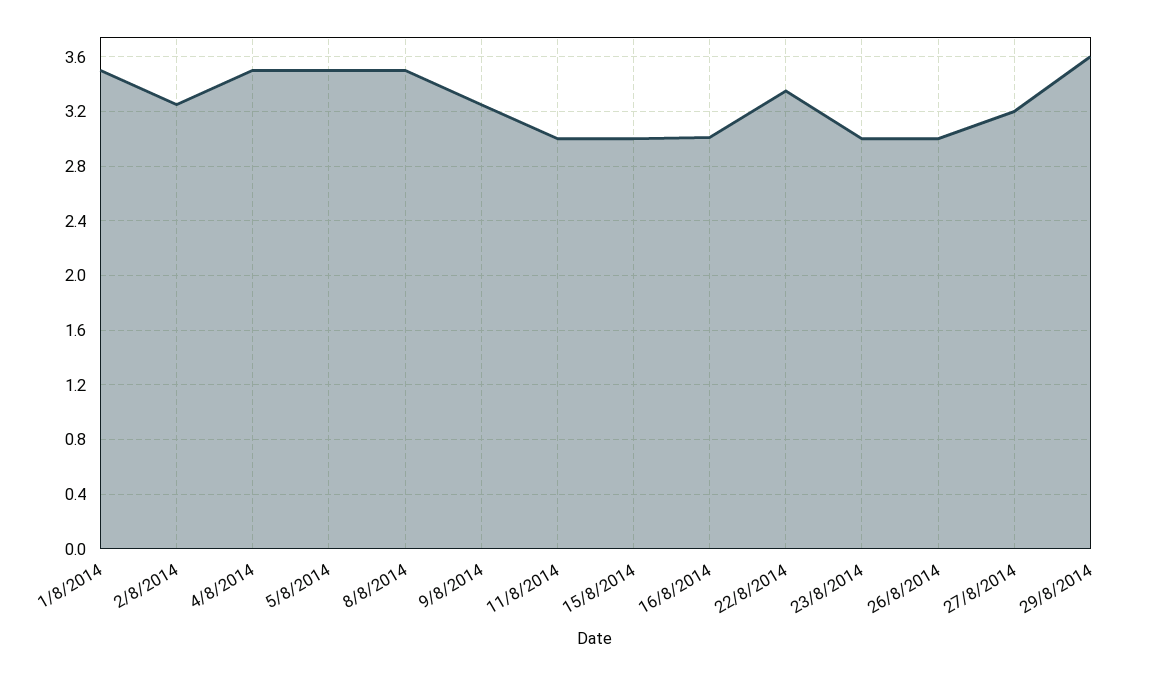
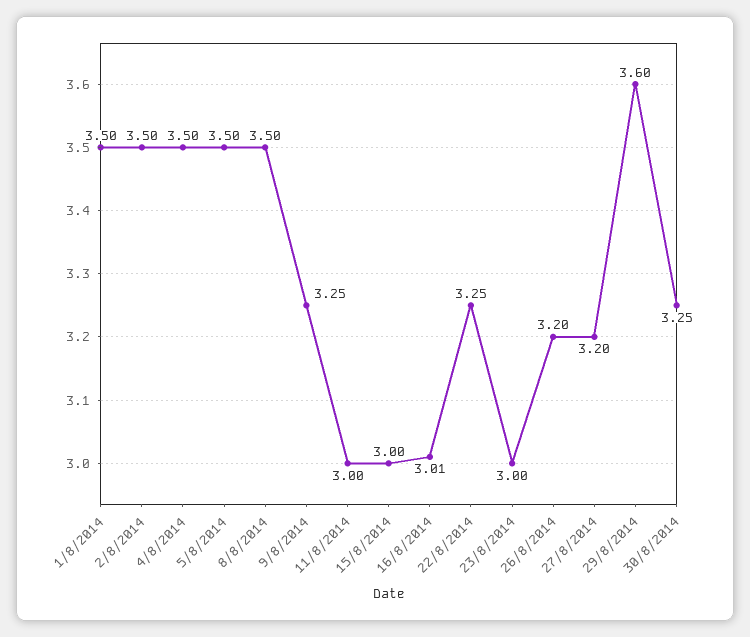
2/8/2014: 3.25 -> 3.5
22/8/2014: 3.35 -> 3.25
26/8/2014: 3 -> 3.2
30/8/2014: none -> 3.25

